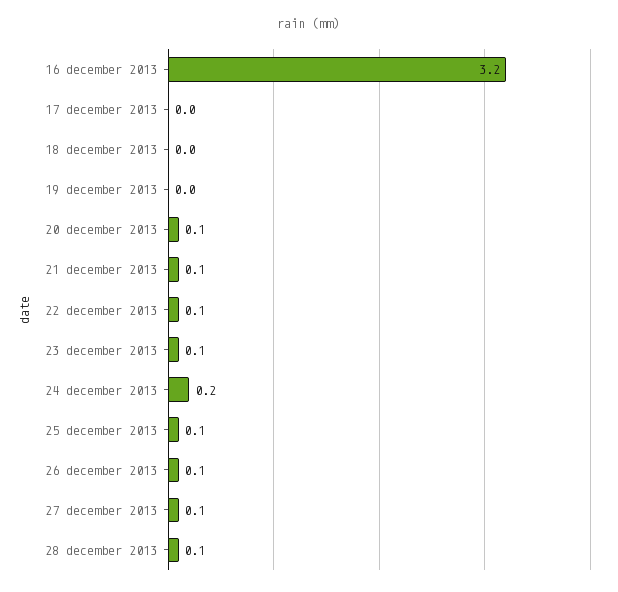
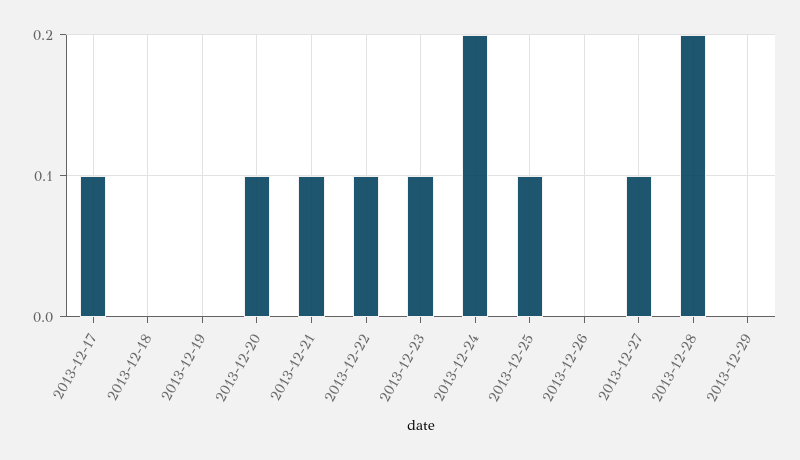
16 december 2013: 3.2 -> none
17 december 2013: 0 -> 0.1
26 december 2013: 0.1 -> 0
28 december 2013: 0.1 -> 0.2
2013-12-29: none -> 0

